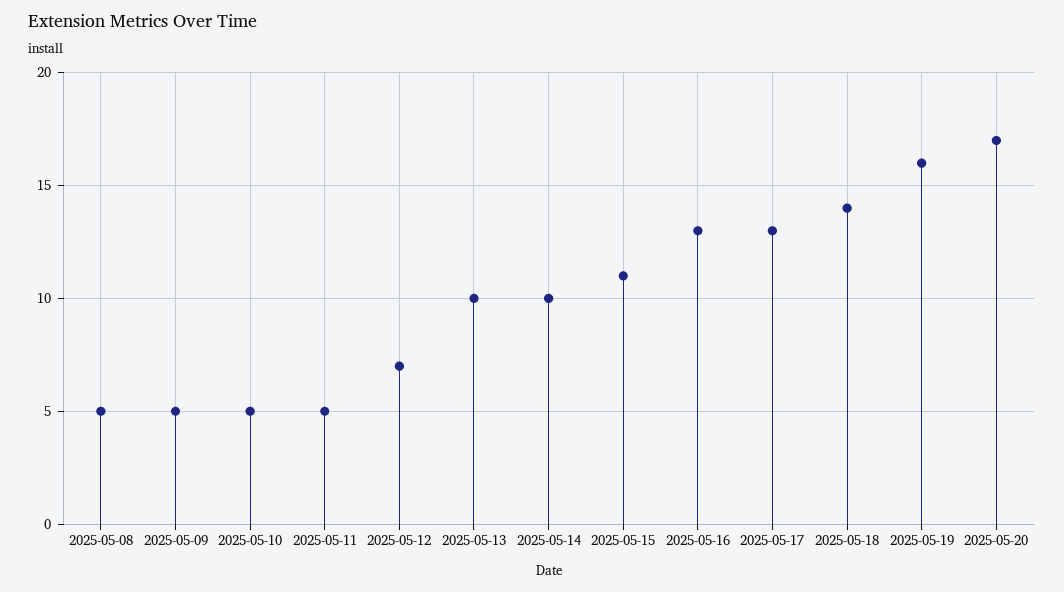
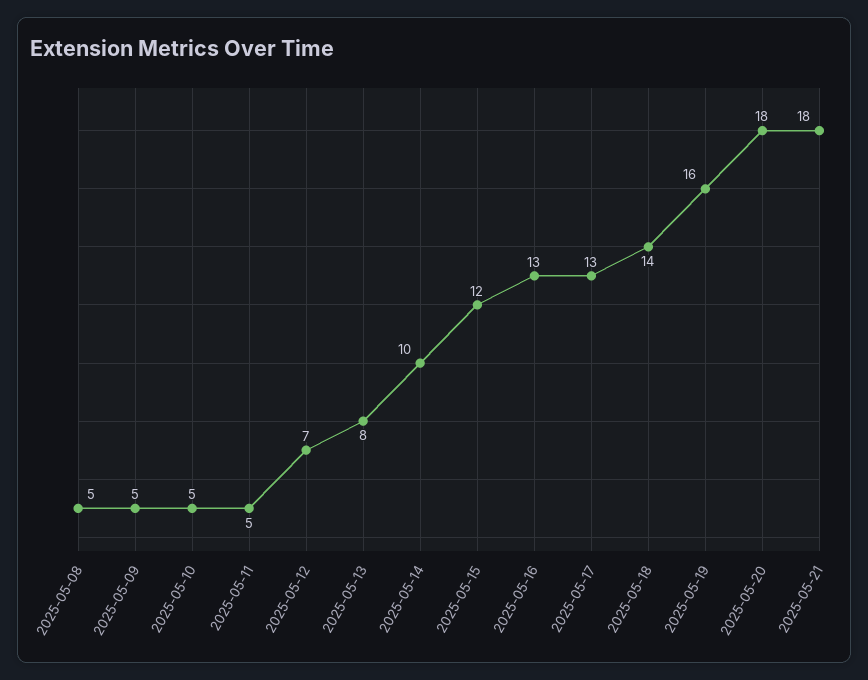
2025-05-13: 10 -> 8
2025-05-15: 11 -> 12
2025-05-20: 17 -> 18
2025-05-21: none -> 18

